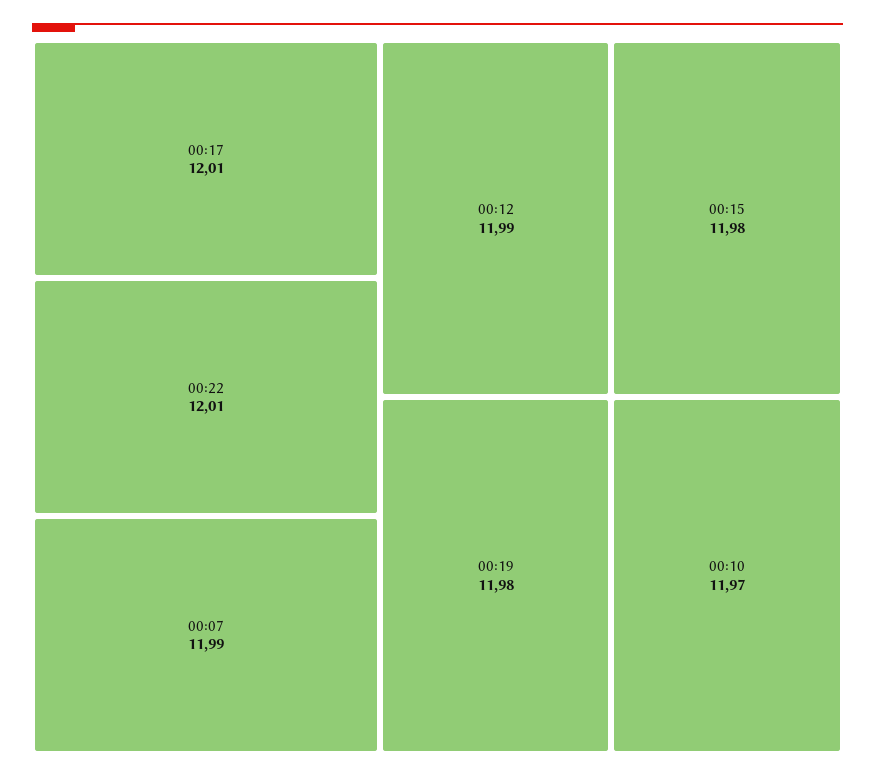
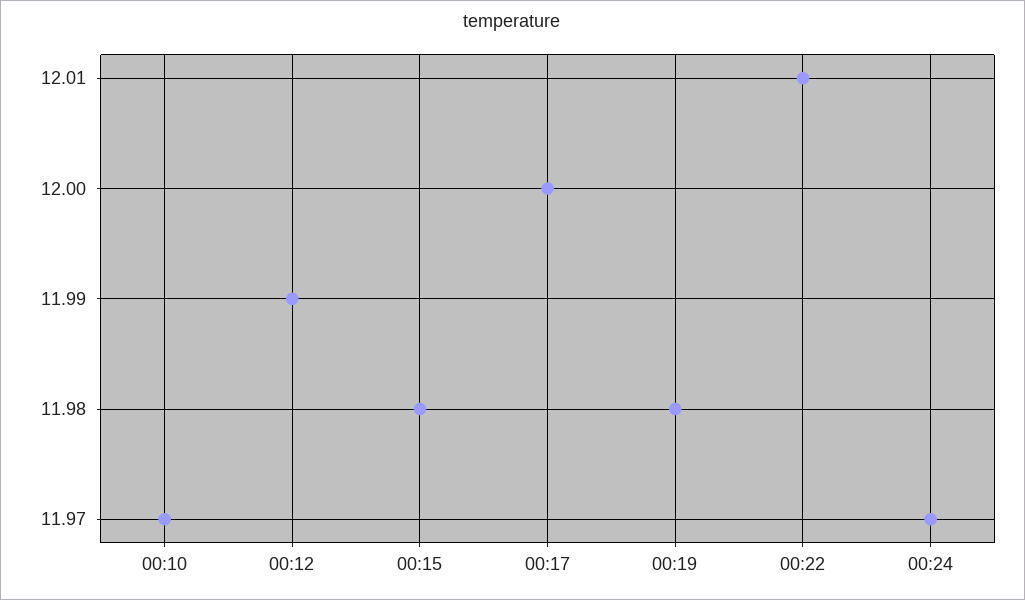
00:17: 12.01 -> 12
00:07: 11.99 -> none
00:24: none -> 11.97

